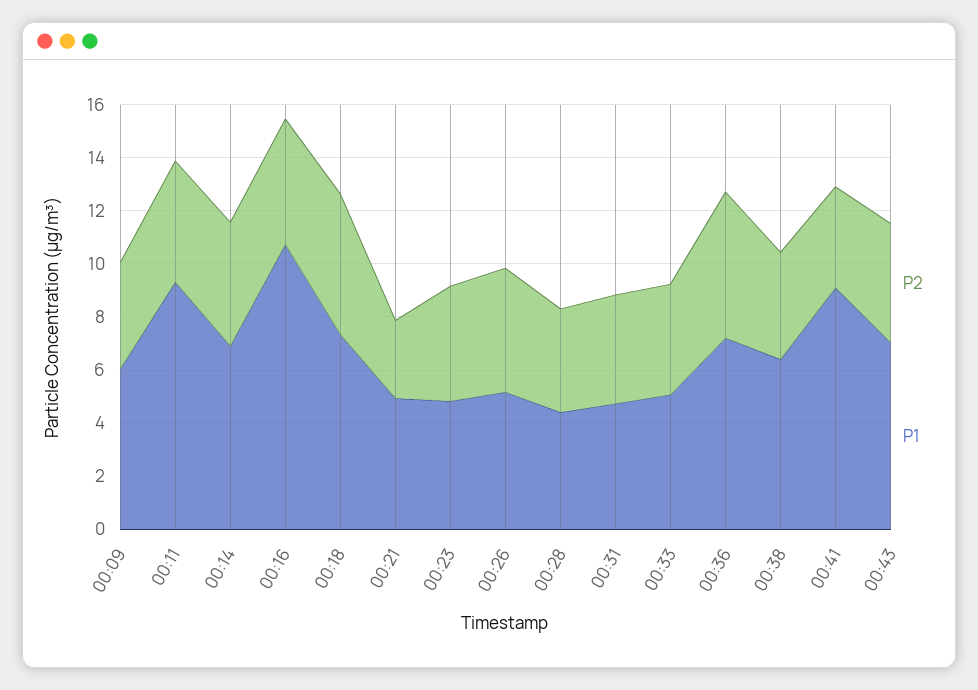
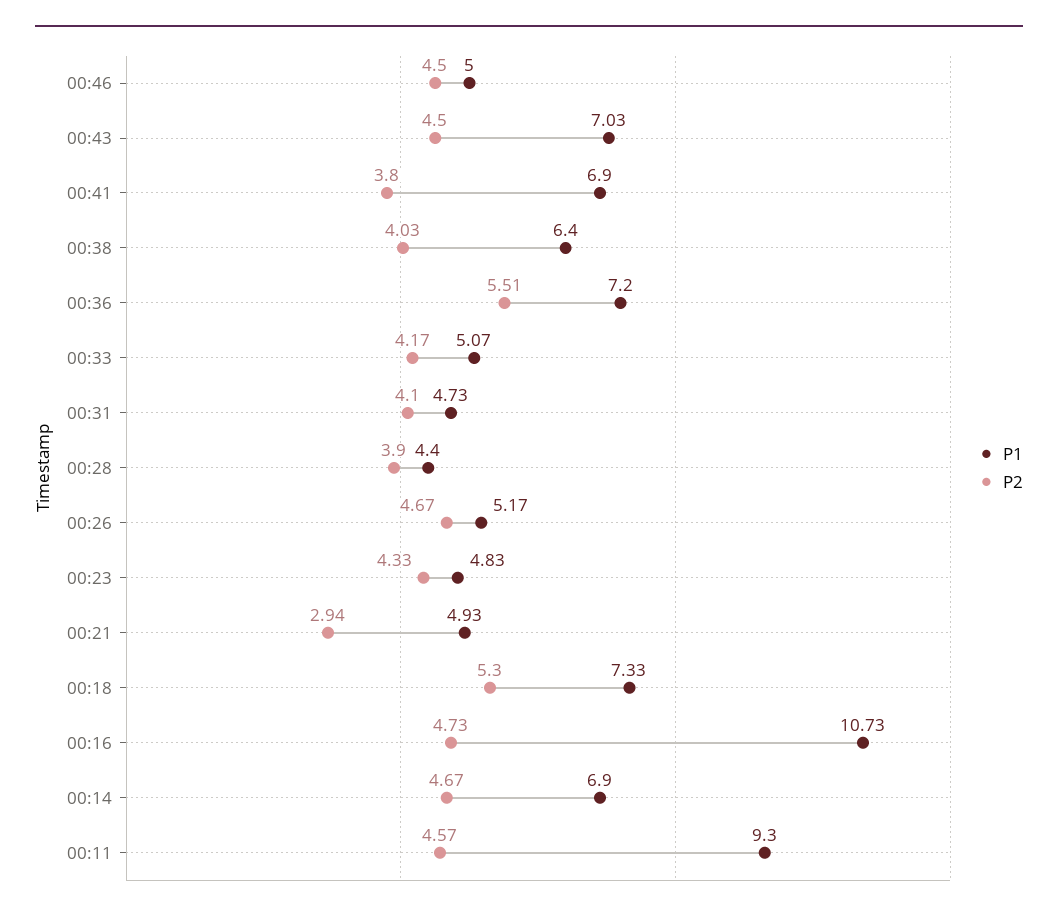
P2, 00:09: 4 -> none
P1, 00:09: 6 -> none
P1, 00:41: 9 -> 6.9
P1, 00:46: none -> 5
P2, 00:46: none -> 4.5

